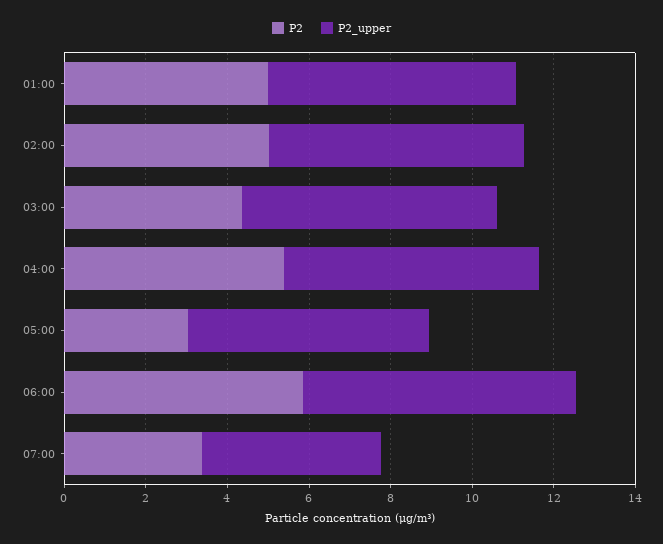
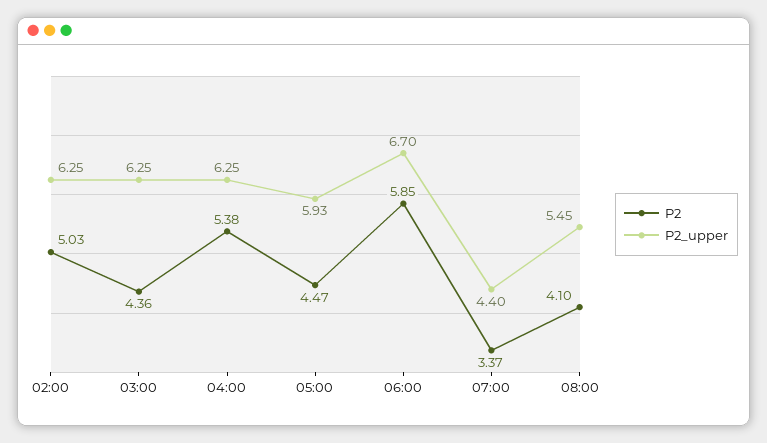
P2, 01:00: 5 -> none
P2_upper, 01:00: 6 -> none
P2, 05:00: 3 -> 4.47
P2, 08:00: none -> 4.1
P2_upper, 08:00: none -> 5.45

